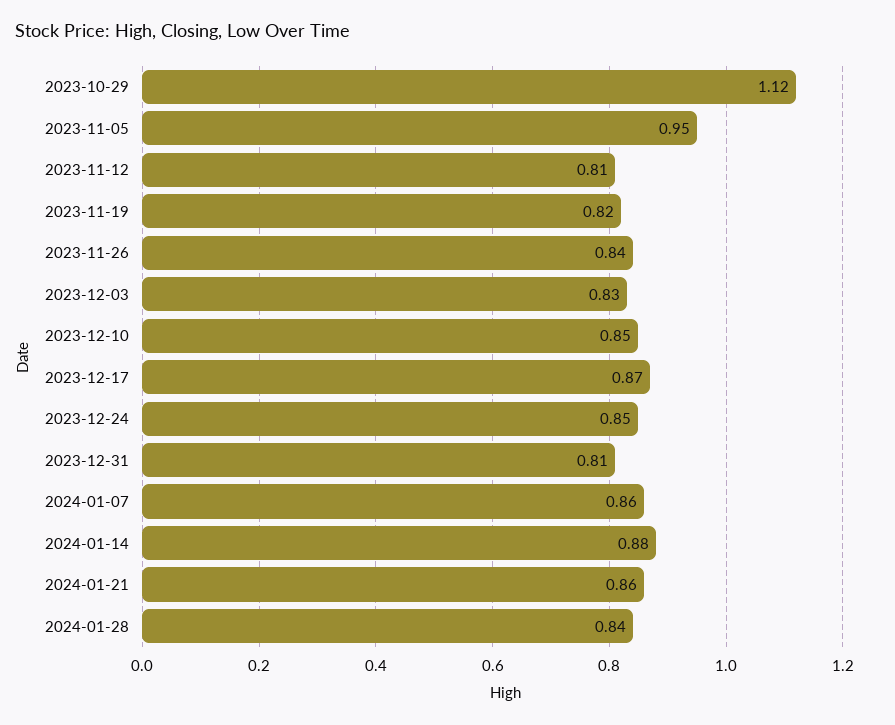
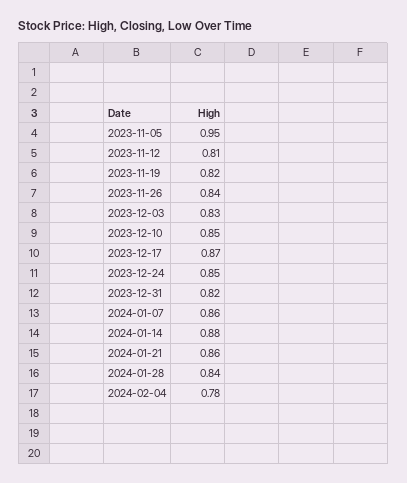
2023-10-29: 1.12 -> none
2023-12-31: 0.81 -> 0.82
2024-02-04: none -> 0.78

